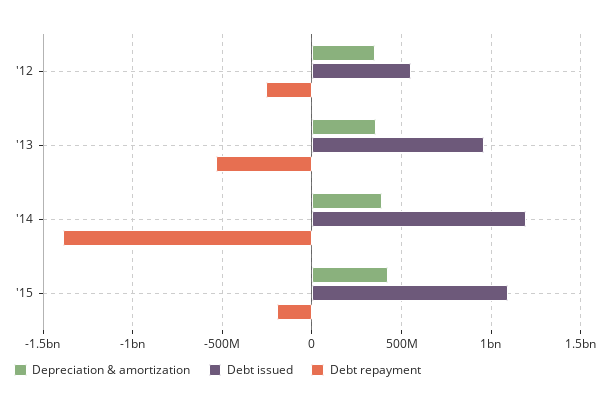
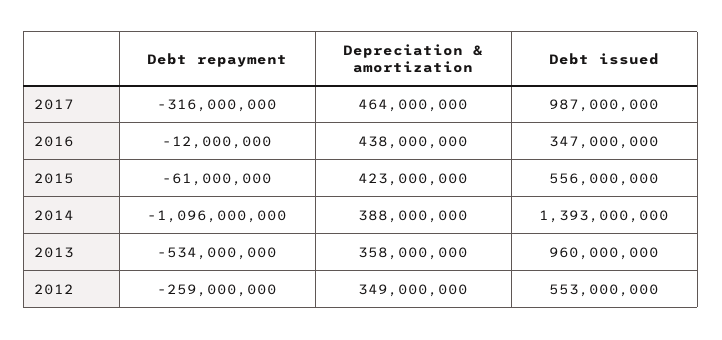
Debt issued, '14: 1200000000 -> 1393000000
Debt repayment, '14: -1400000000 -> -1096000000
Debt issued, '15: 1100000000 -> 556000000
Debt repayment, '15: -200000000 -> -61000000
Debt repayment, 2017: none -> -316000000
Depreciation & amortization, 2017: none -> 464000000
Debt issued, 2017: none -> 987000000
Debt repayment, 2016: none -> -12000000
Depreciation & amortization, 2016: none -> 438000000
Debt issued, 2016: none -> 347000000

